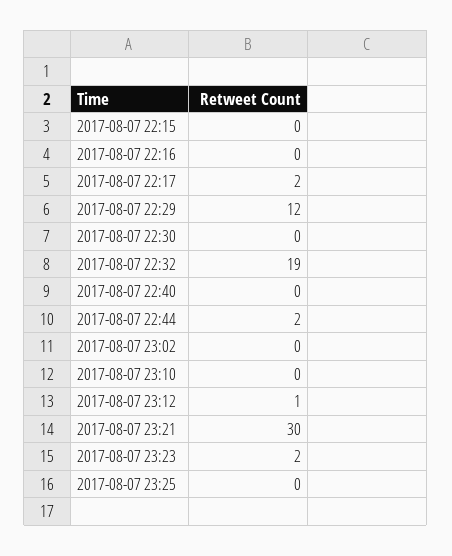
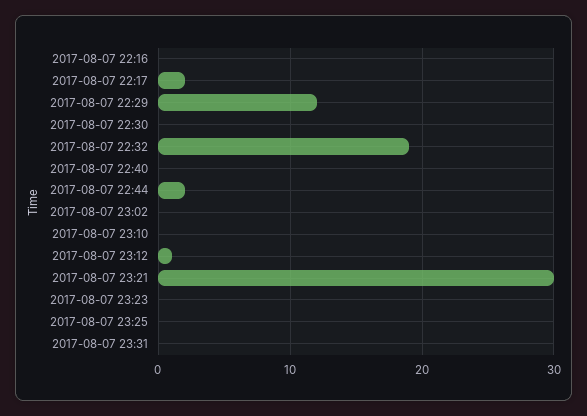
2017-08-07 22:15: 0 -> none
2017-08-07 23:23: 2 -> 0
2017-08-07 23:31: none -> 0

